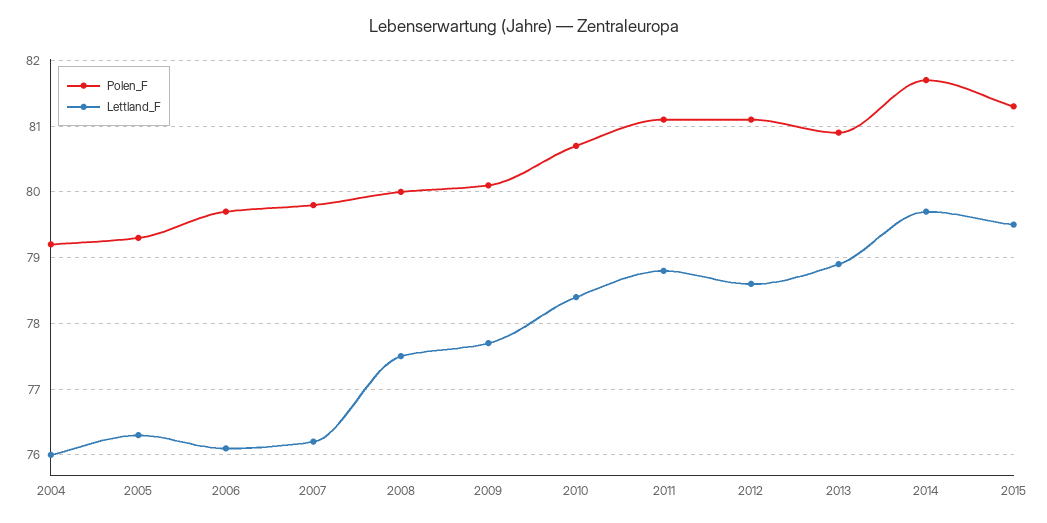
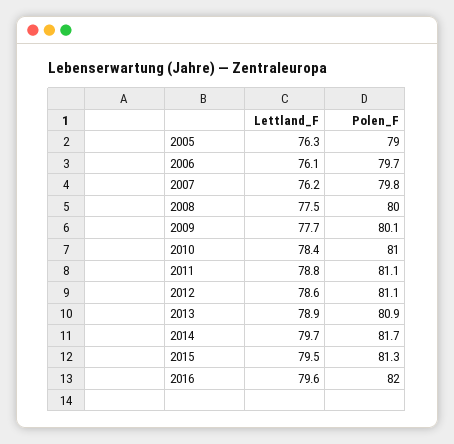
Polen_F, 2004: 79.2 -> none
Lettland_F, 2004: 76 -> none
Polen_F, 2005: 79.3 -> 79
Polen_F, 2010: 80.7 -> 81
Lettland_F, 2016: none -> 79.6
Polen_F, 2016: none -> 82

